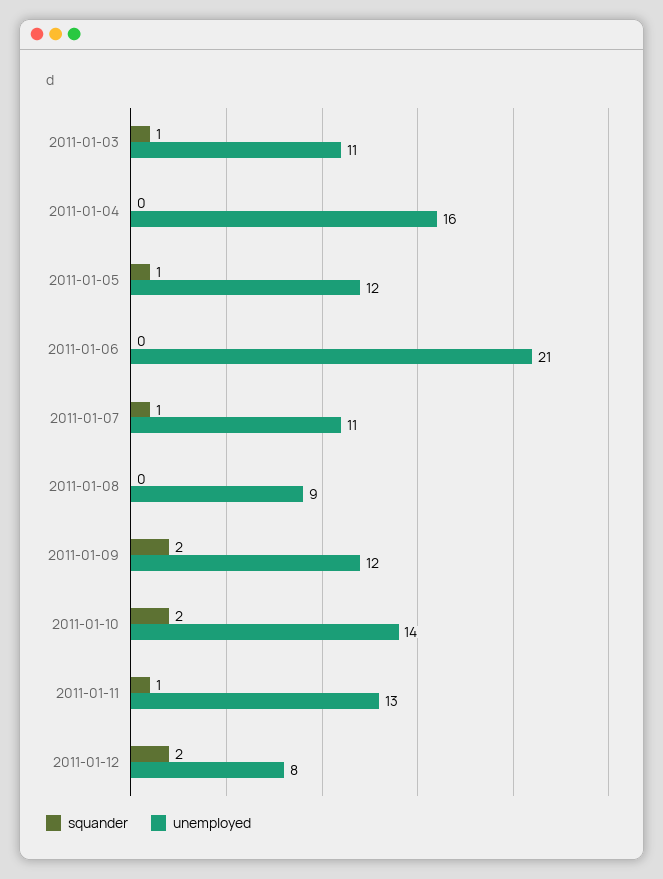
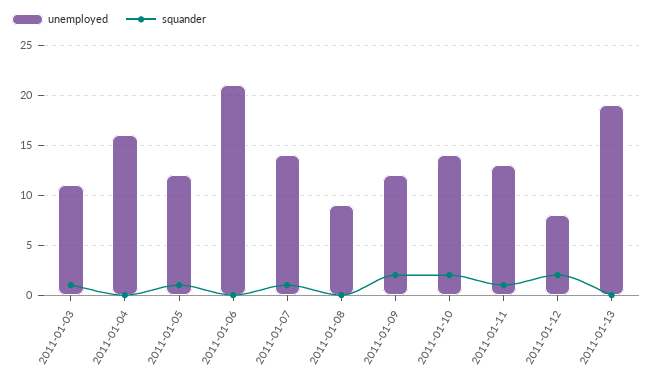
unemployed, 2011-01-07: 11 -> 14
unemployed, 2011-01-13: none -> 19
squander, 2011-01-13: none -> 0

